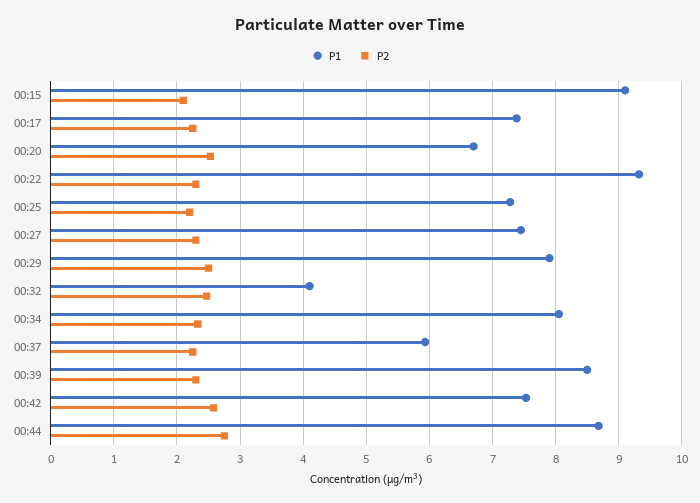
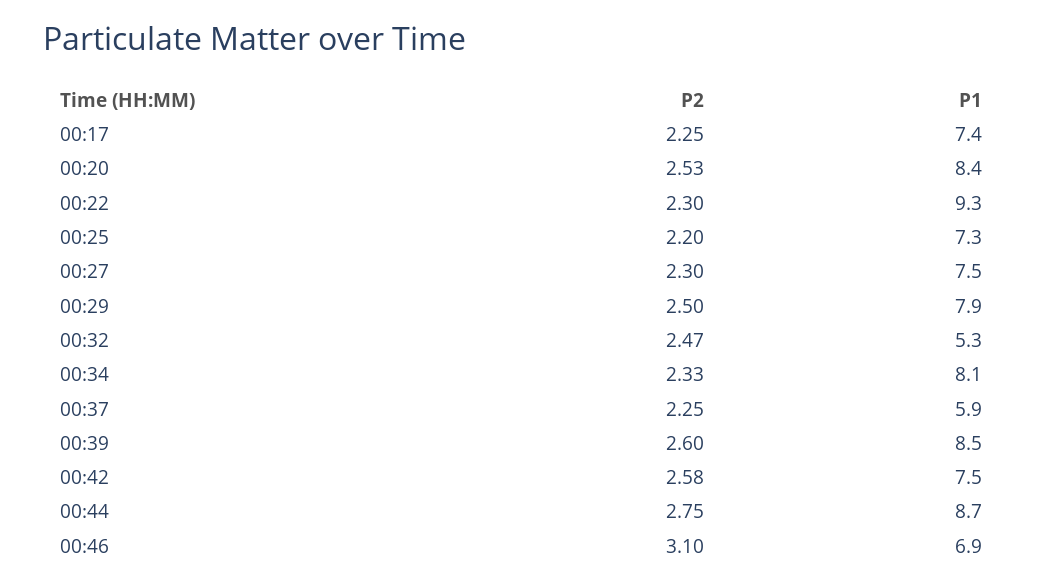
P1, 00:15: 9.1 -> none
P2, 00:15: 2.1 -> none
P1, 00:20: 6.7 -> 8.4
P1, 00:32: 4.1 -> 5.3
P2, 00:39: 2.3 -> 2.6
P2, 00:46: none -> 3.1
P1, 00:46: none -> 6.9

